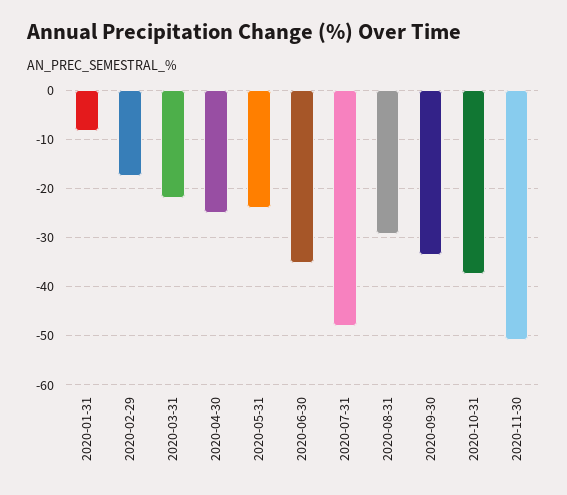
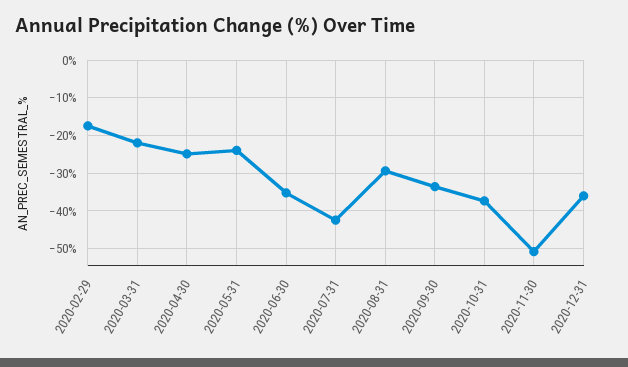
2020-01-31: -8 -> none
2020-07-31: -48 -> -42
2020-12-31: none -> -36

